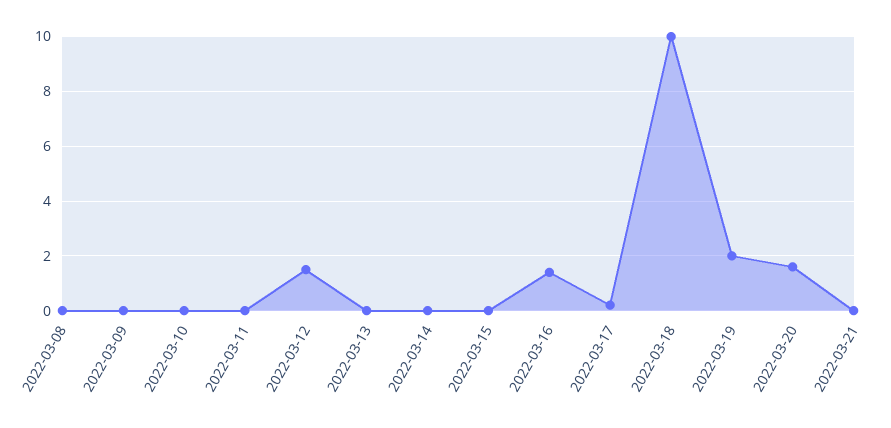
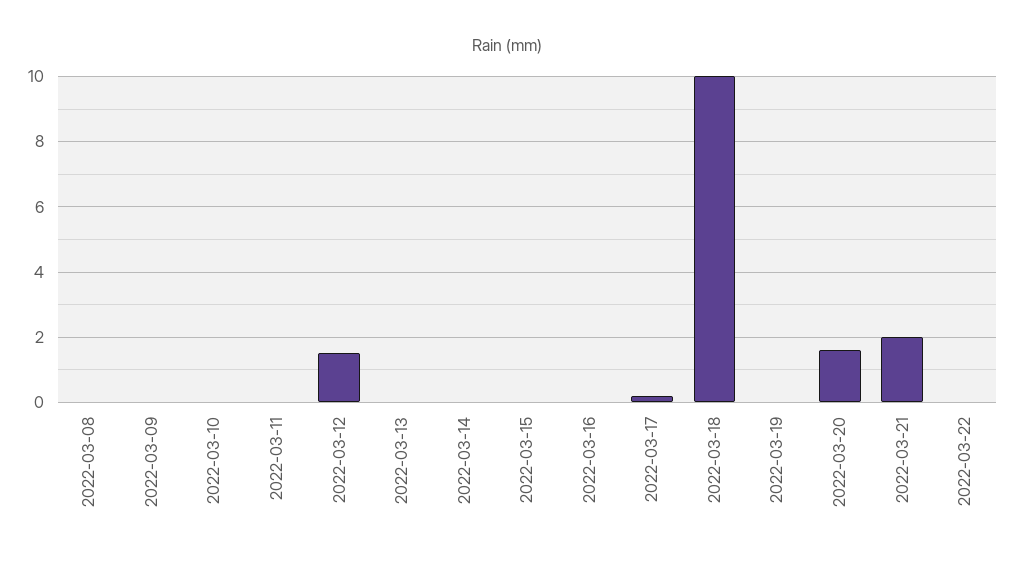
2022-03-16: 1.5 -> 0
2022-03-19: 2 -> 0
2022-03-21: 0 -> 2
2022-03-22: none -> 0

